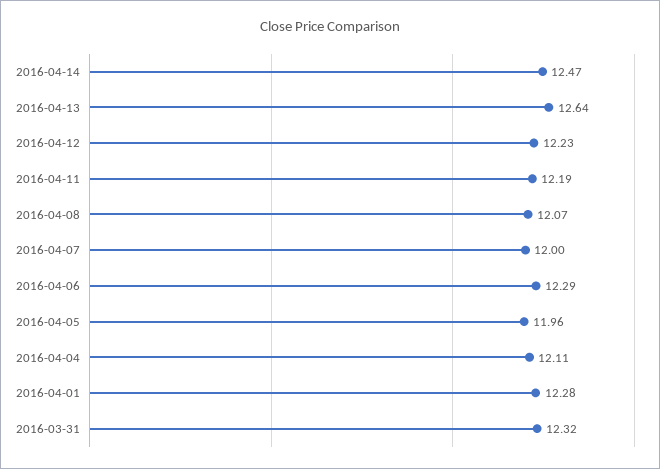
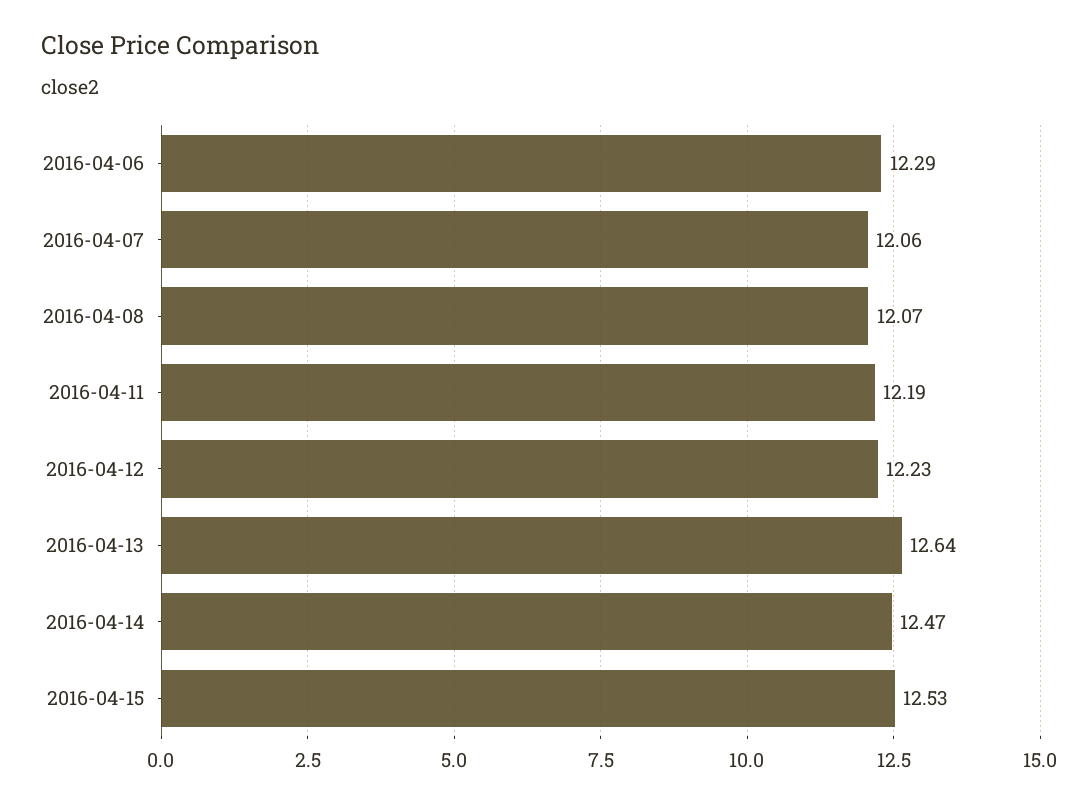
2016-04-07: 12 -> 12.06
2016-04-05: 11.96 -> none
2016-04-04: 12.11 -> none
2016-04-01: 12.28 -> none
2016-03-31: 12.32 -> none
2016-04-15: none -> 12.53

